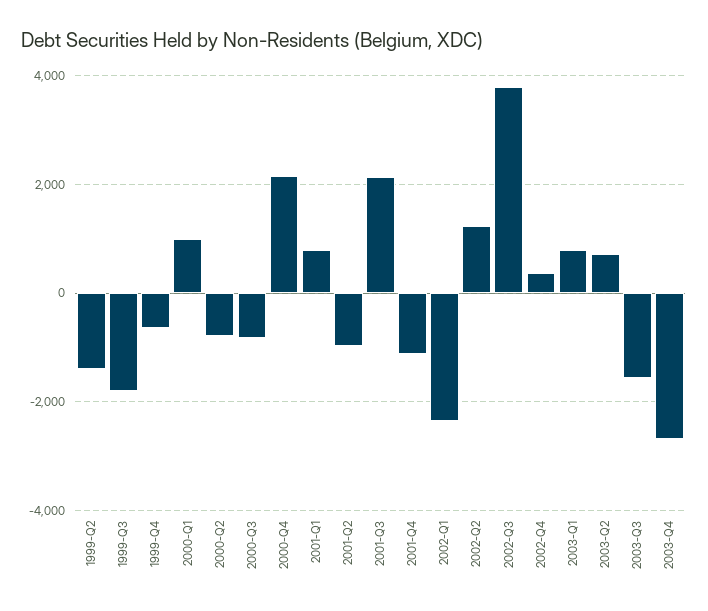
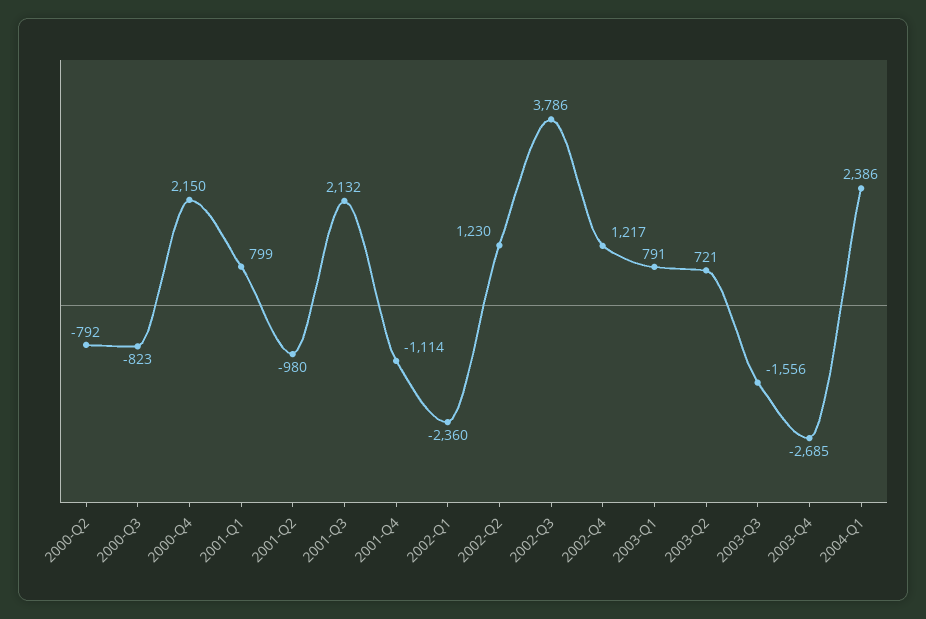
1999-Q2: -1400 -> none
1999-Q3: -1800 -> none
1999-Q4: -600 -> none
2000-Q1: 1000 -> none
2002-Q4: 400 -> 1217
2004-Q1: none -> 2386

